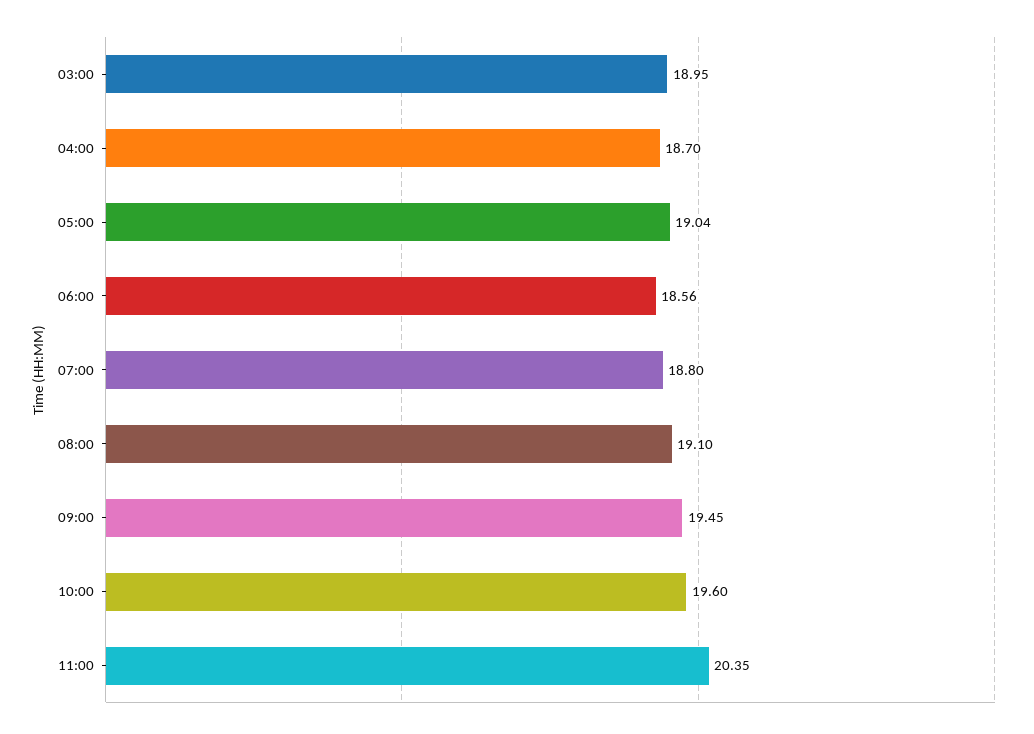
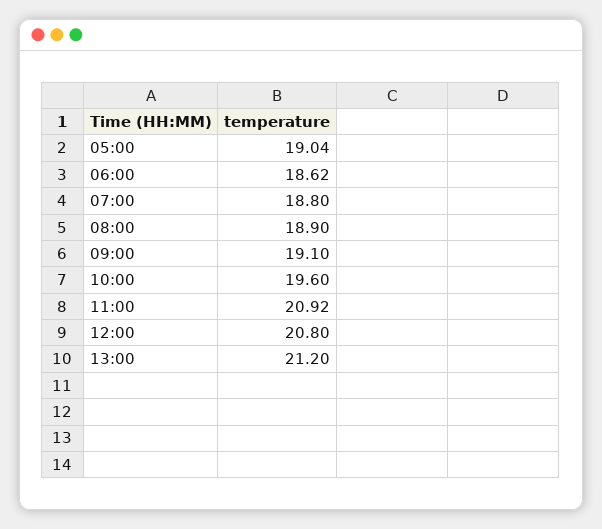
03:00: 18.95 -> none
04:00: 18.7 -> none
06:00: 18.56 -> 18.62
08:00: 19.1 -> 18.9
09:00: 19.45 -> 19.1
11:00: 20.35 -> 20.92
12:00: none -> 20.8
13:00: none -> 21.2

